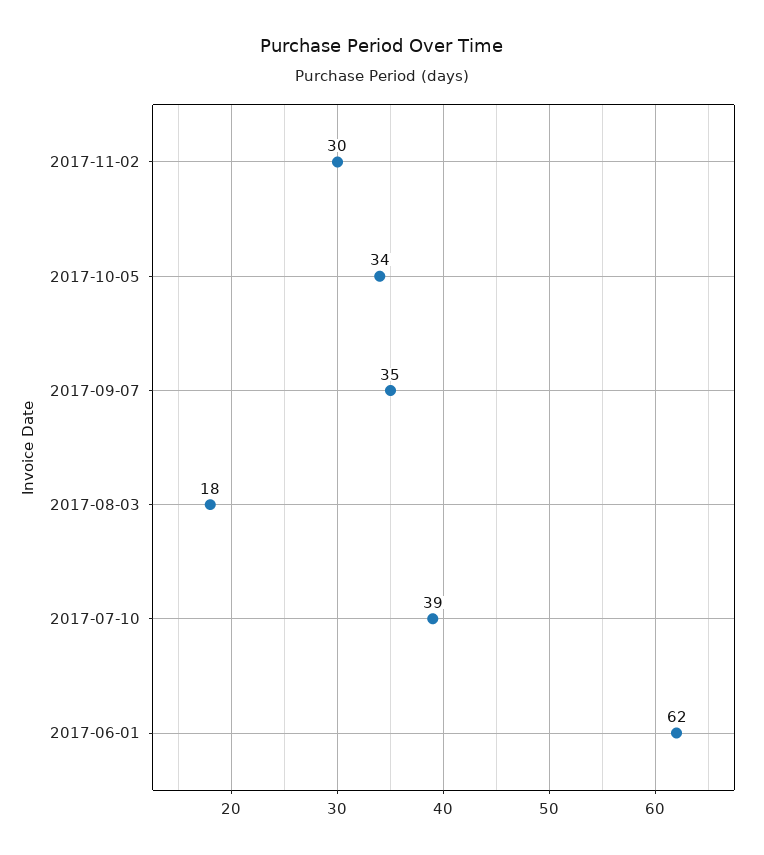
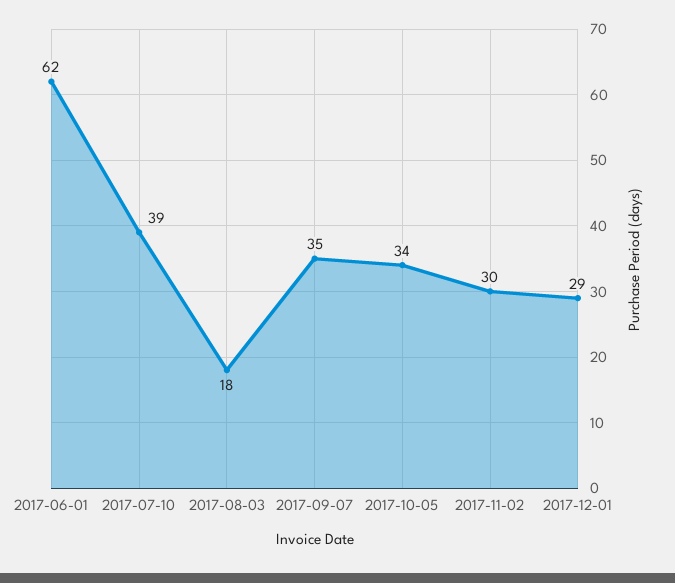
2017-12-01: none -> 29

